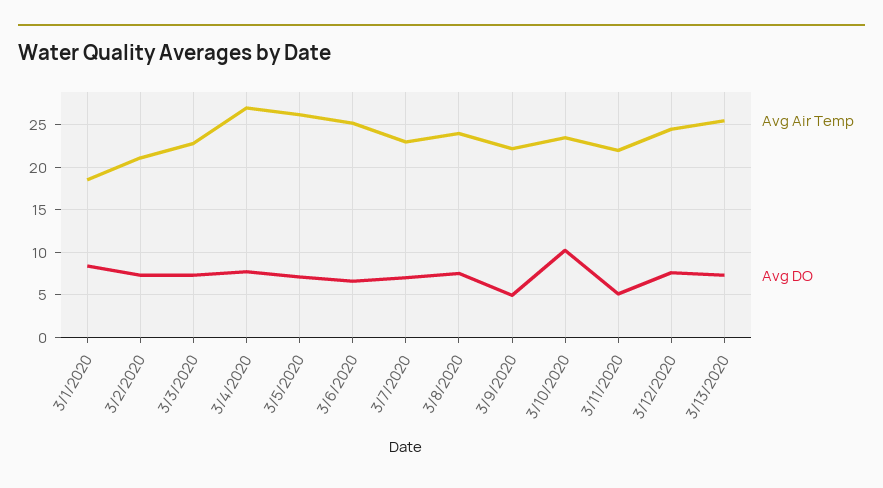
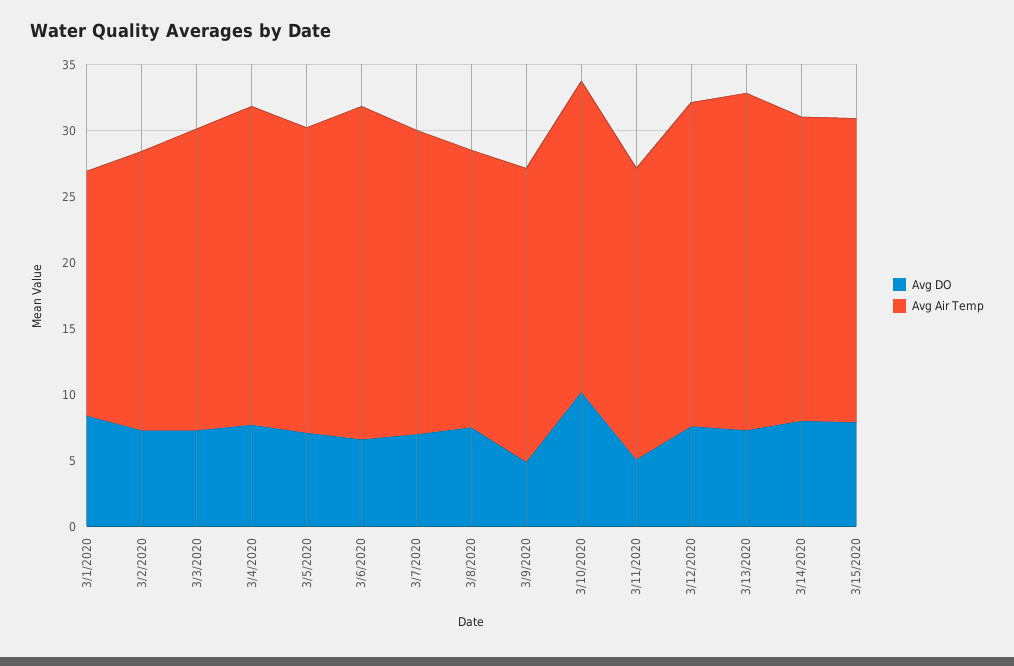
Avg Air Temp, 3/4/2020: 27 -> 24
Avg Air Temp, 3/5/2020: 26 -> 23
Avg Air Temp, 3/8/2020: 24 -> 21
Avg DO, 3/14/2020: none -> 8
Avg Air Temp, 3/14/2020: none -> 23
Avg DO, 3/15/2020: none -> 8
Avg Air Temp, 3/15/2020: none -> 23

